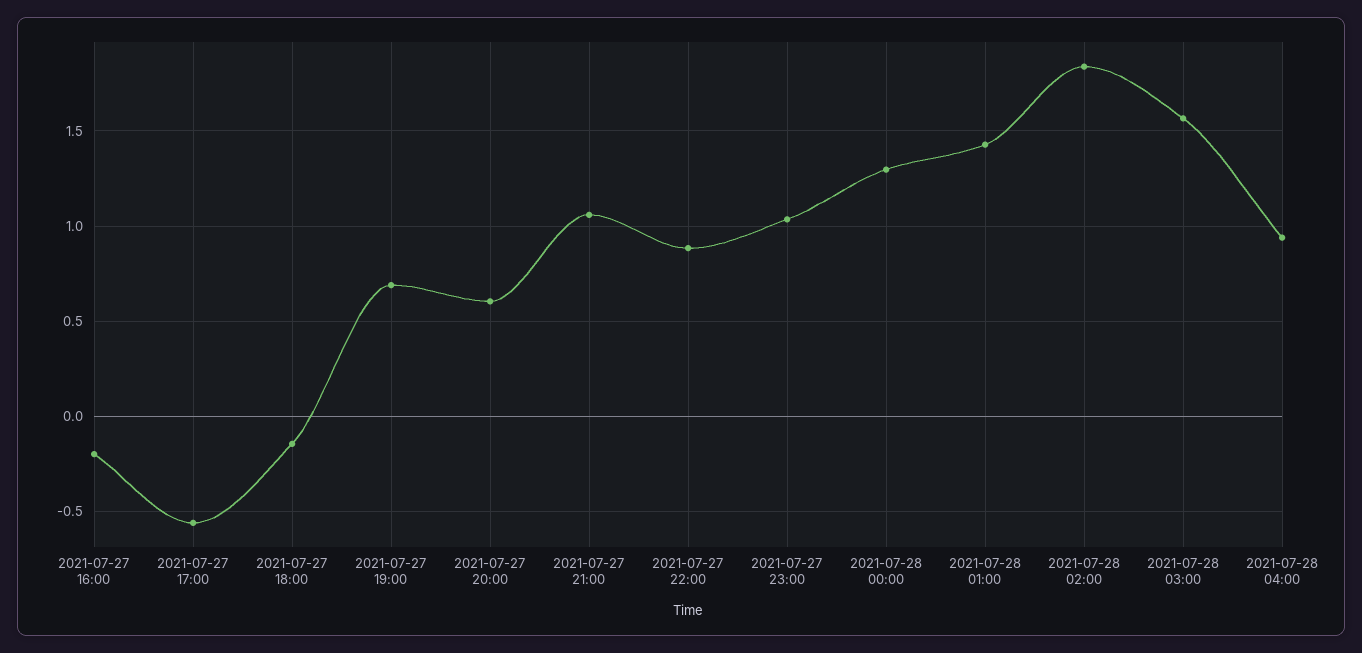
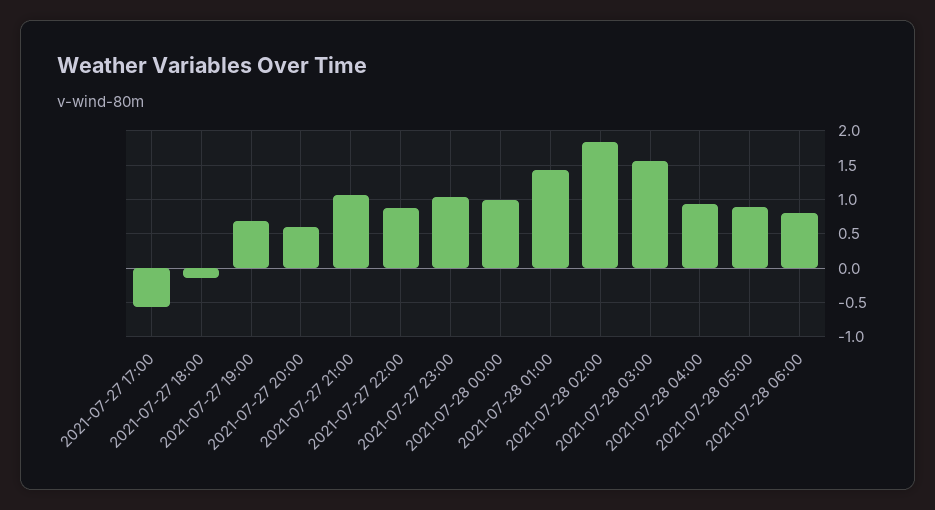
2021-07-27 16:00: -0.2 -> none
2021-07-28 00:00: 1.3 -> 1
2021-07-28 05:00: none -> 0.9
2021-07-28 06:00: none -> 0.8

